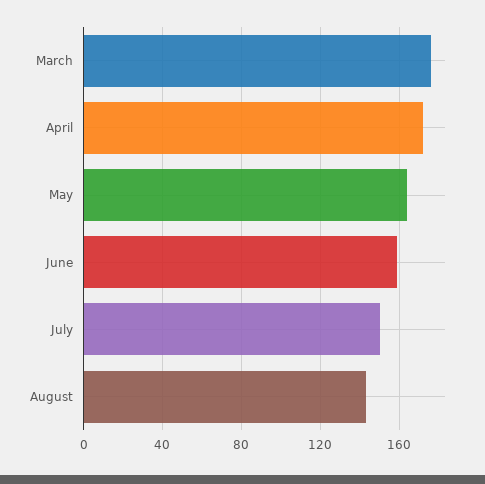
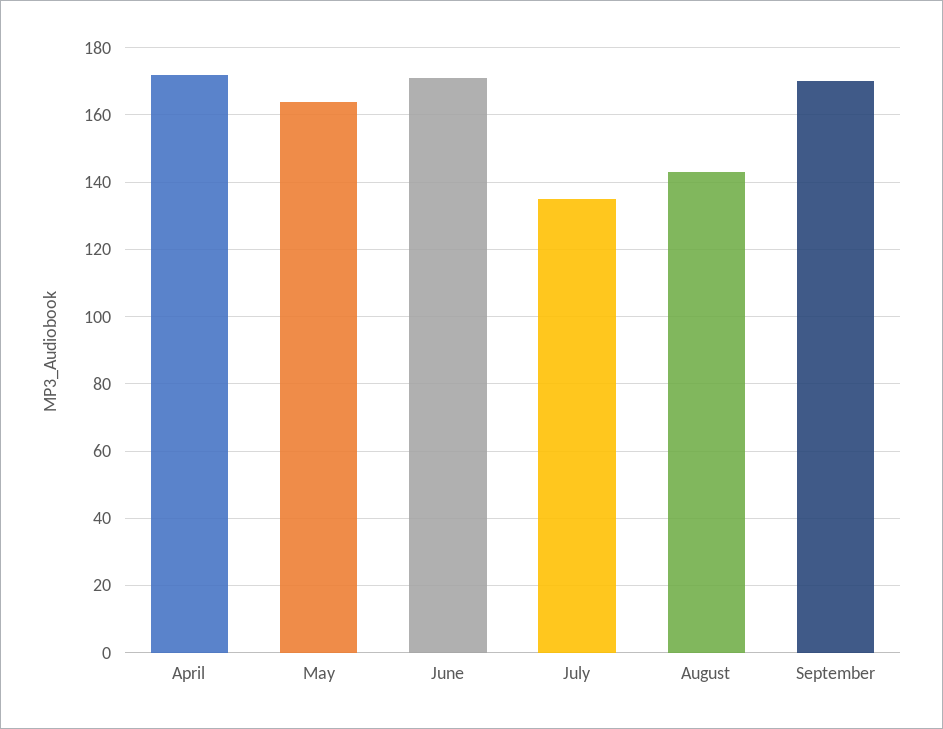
March: 175 -> none
June: 160 -> 170
July: 150 -> 135
September: none -> 170

